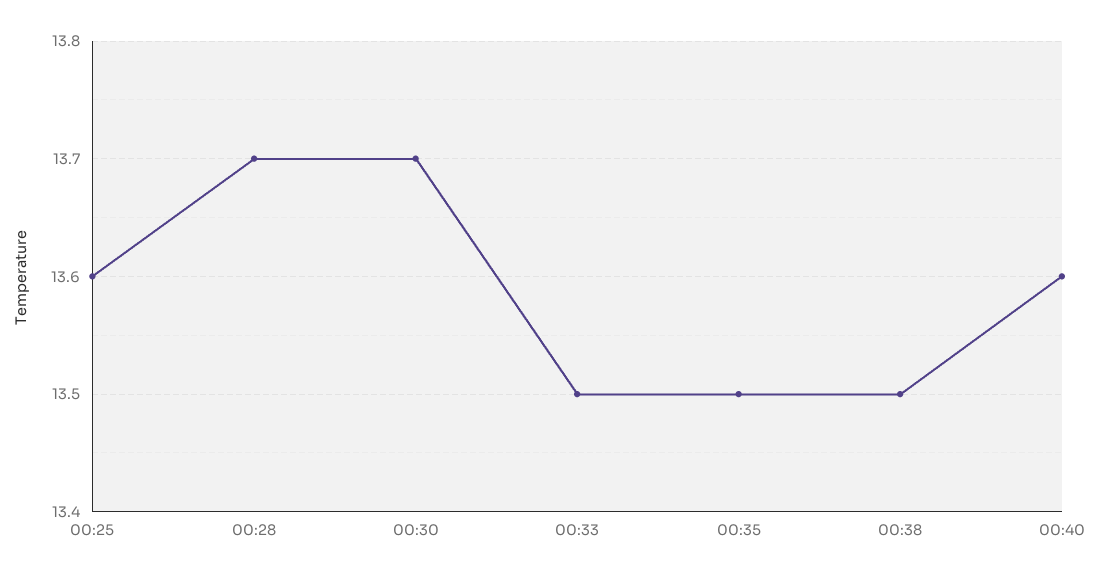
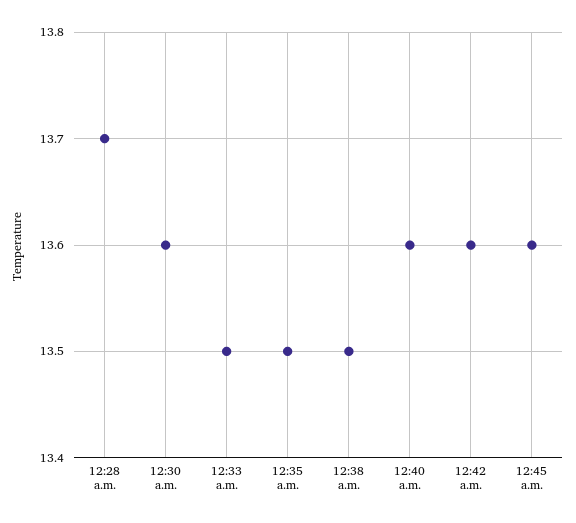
00:25: 13.6 -> none
00:30: 13.7 -> 13.6
12:42 a.m.: none -> 13.6
12:45 a.m.: none -> 13.6

